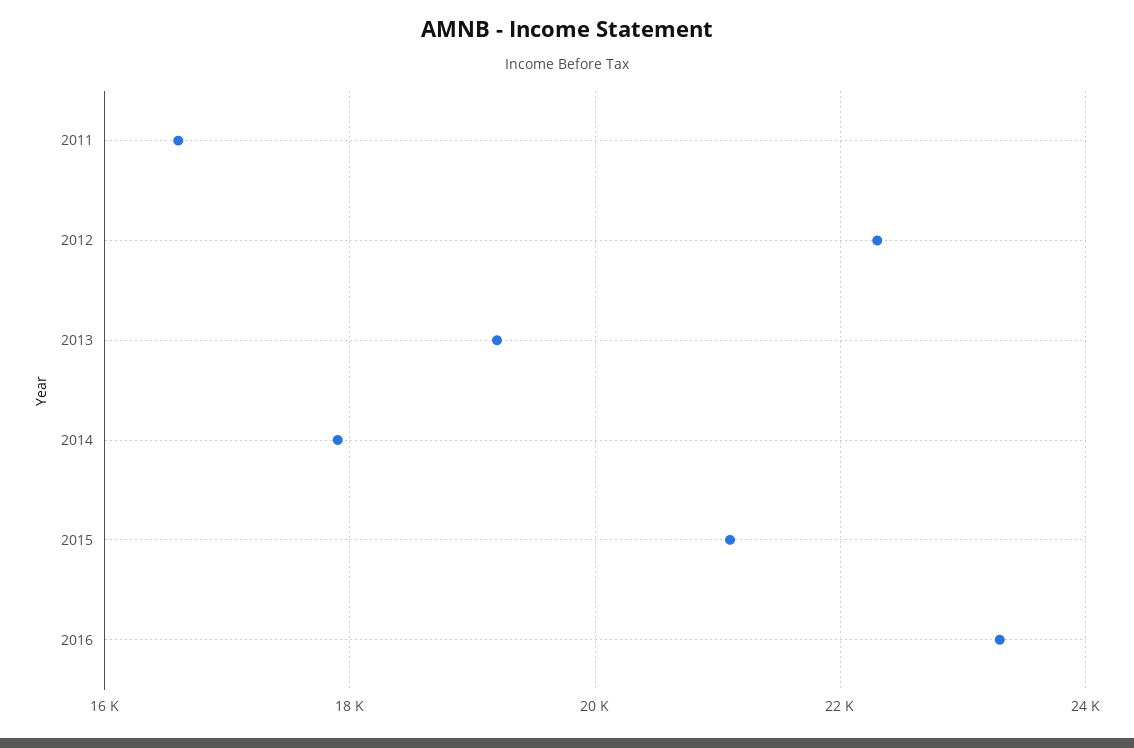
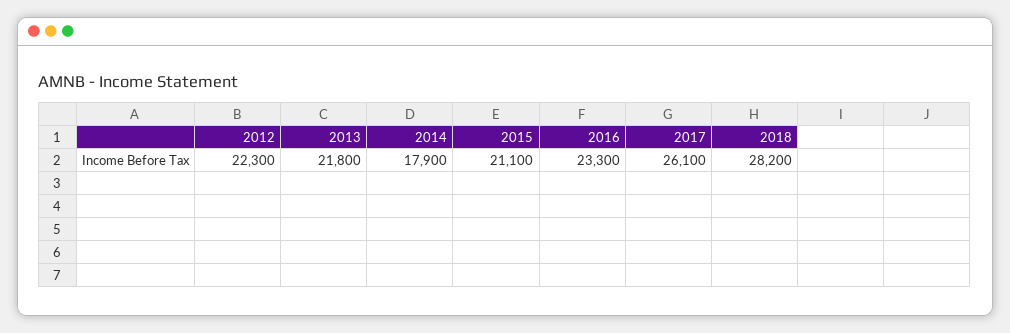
2011: 16600 -> none
2013: 19200 -> 21800
2017: none -> 26100
2018: none -> 28200

